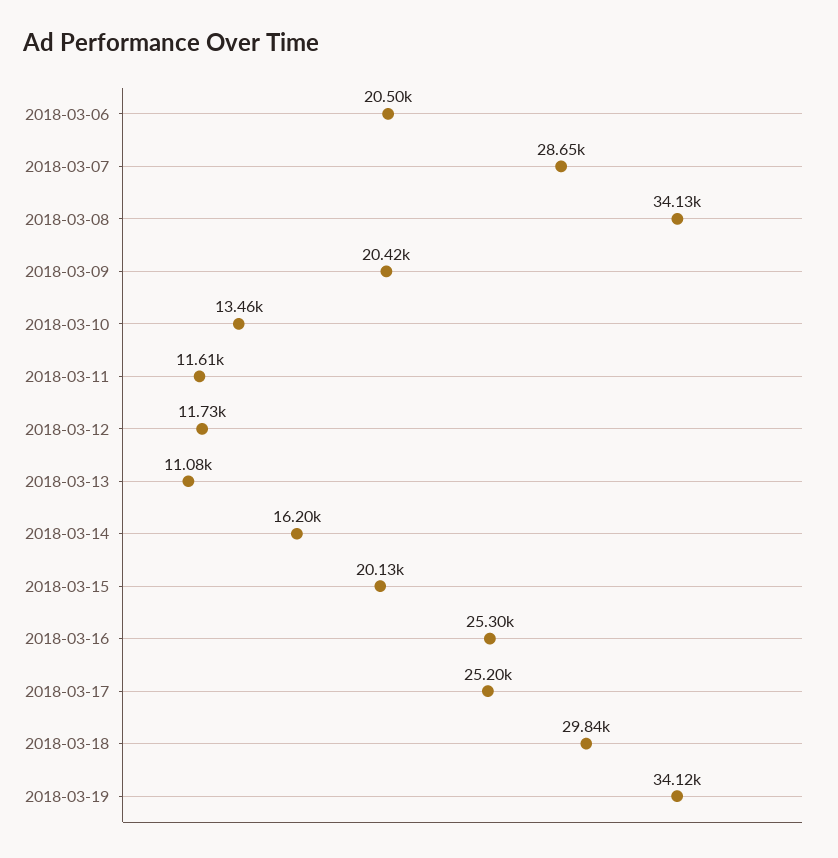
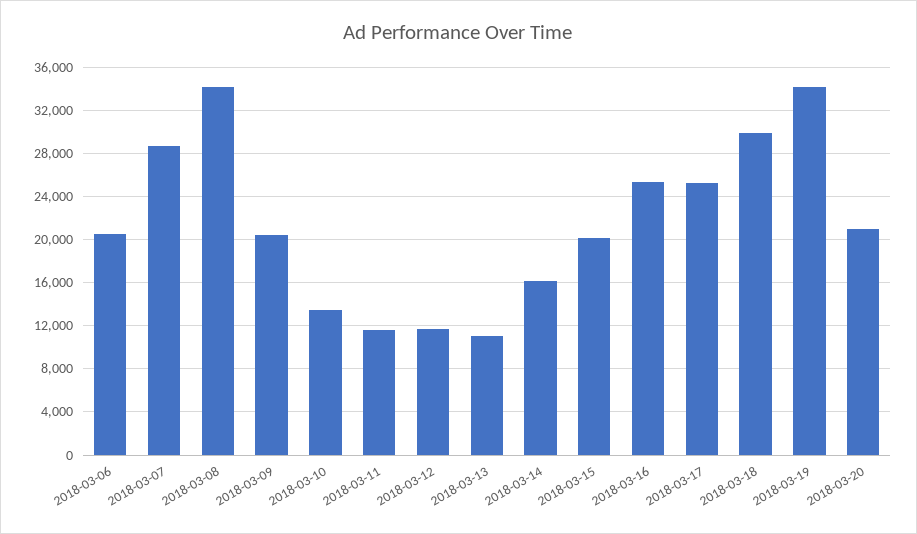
2018-03-20: none -> 21000

